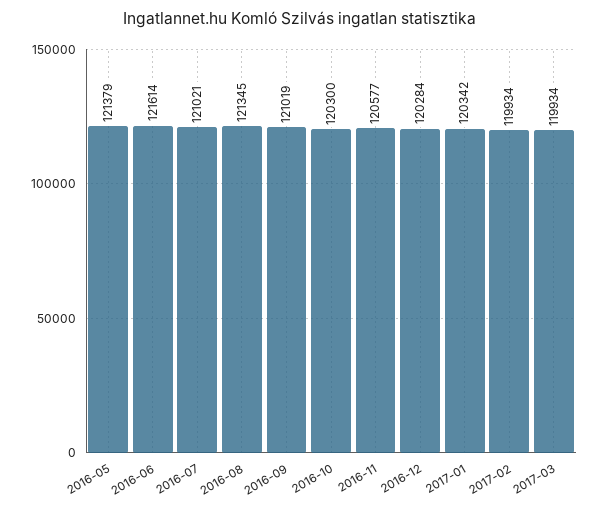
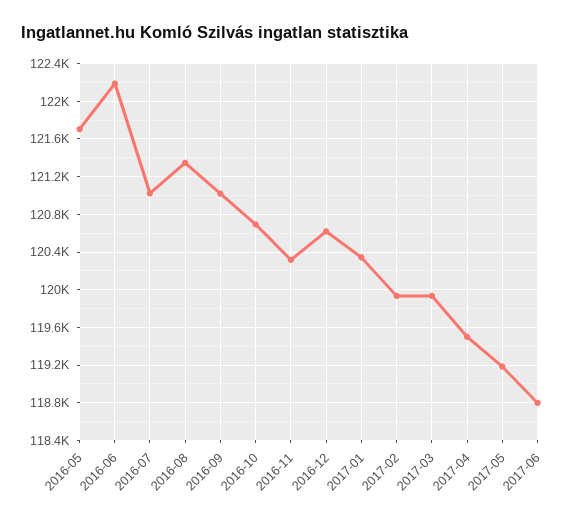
2016-05: 121379 -> 121700
2016-06: 121614 -> 122200
2016-10: 120300 -> 120700
2016-11: 120577 -> 120300
2016-12: 120284 -> 120600
2017-04: none -> 119500
2017-05: none -> 119200
2017-06: none -> 118800

